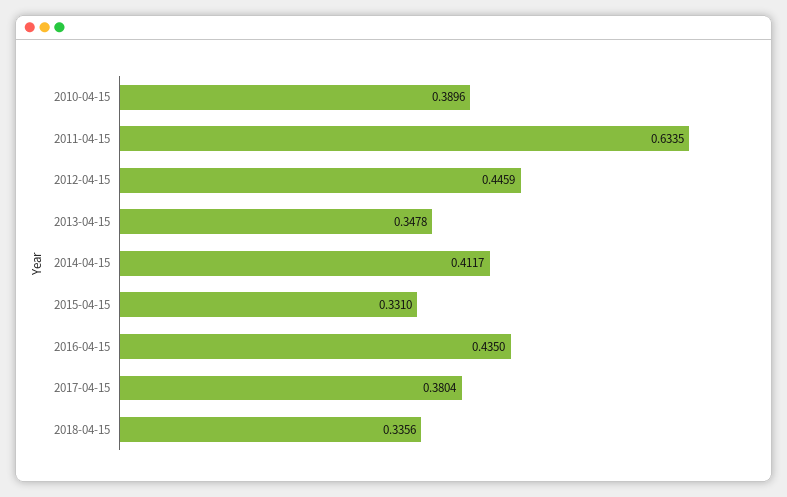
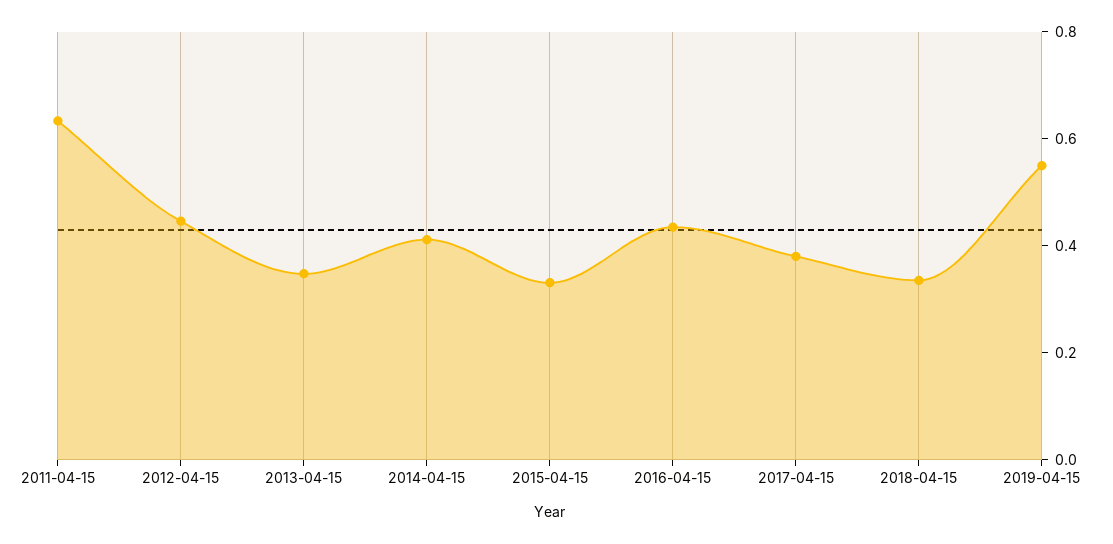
2010-04-15: 0.3896 -> none
2019-04-15: none -> 0.55

